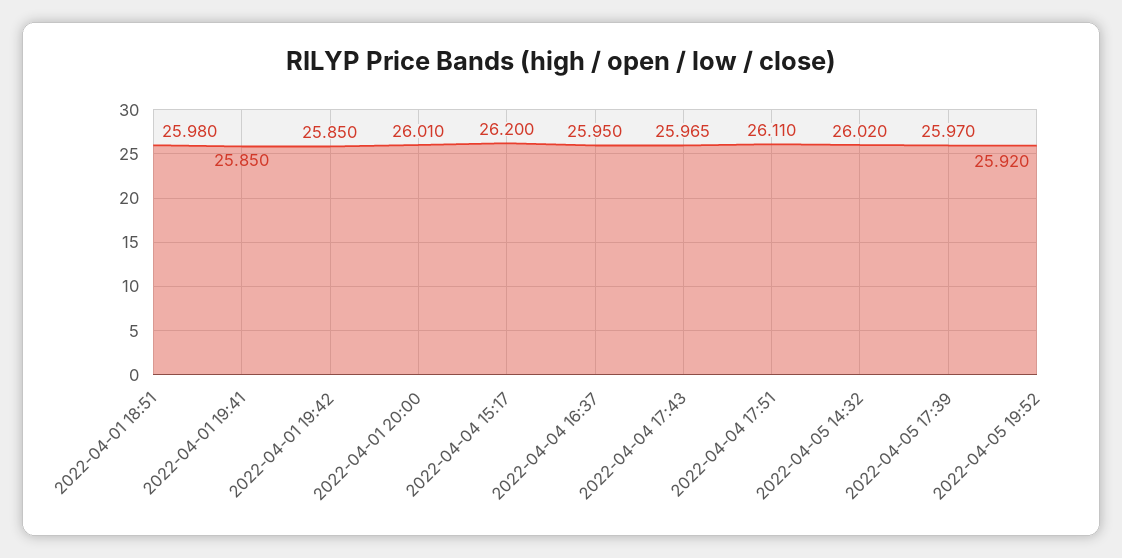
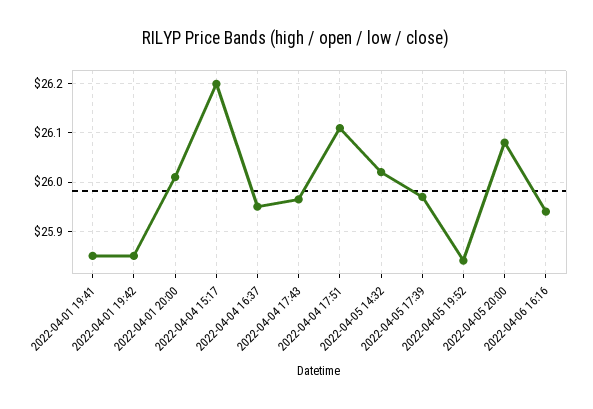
2022-04-01 18:51: 25.98 -> none
2022-04-05 19:52: 25.92 -> 25.84
2022-04-05 20:00: none -> 26.08
2022-04-06 16:16: none -> 25.94

